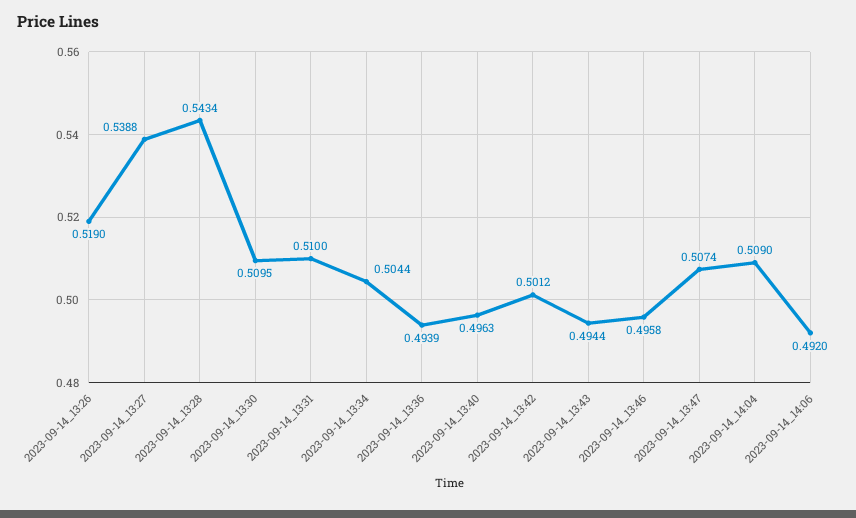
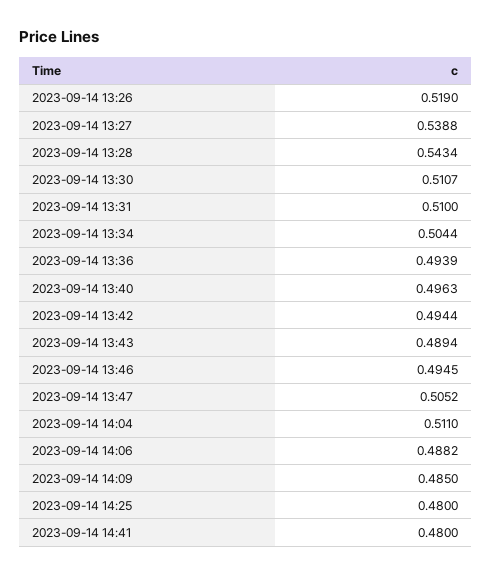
2023-09-14_13:30: 0.5095 -> 0.5107
2023-09-14_13:42: 0.5012 -> 0.4944
2023-09-14_13:43: 0.4944 -> 0.4894
2023-09-14_13:46: 0.4958 -> 0.4945
2023-09-14_13:47: 0.5074 -> 0.5052
2023-09-14_14:04: 0.509 -> 0.511
2023-09-14_14:06: 0.492 -> 0.4882
2023-09-14 14:09: none -> 0.485
2023-09-14 14:25: none -> 0.48
2023-09-14 14:41: none -> 0.48

